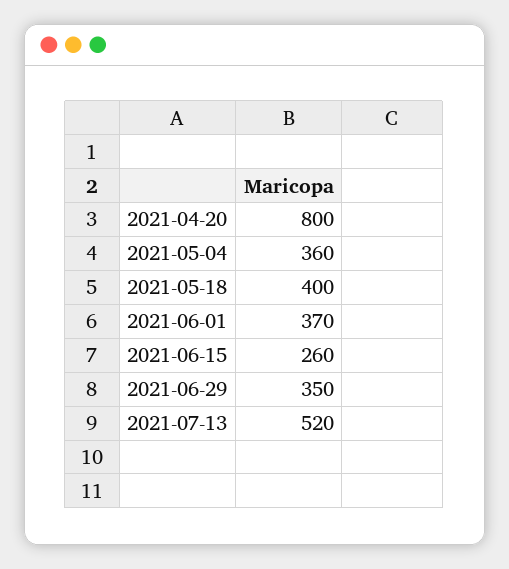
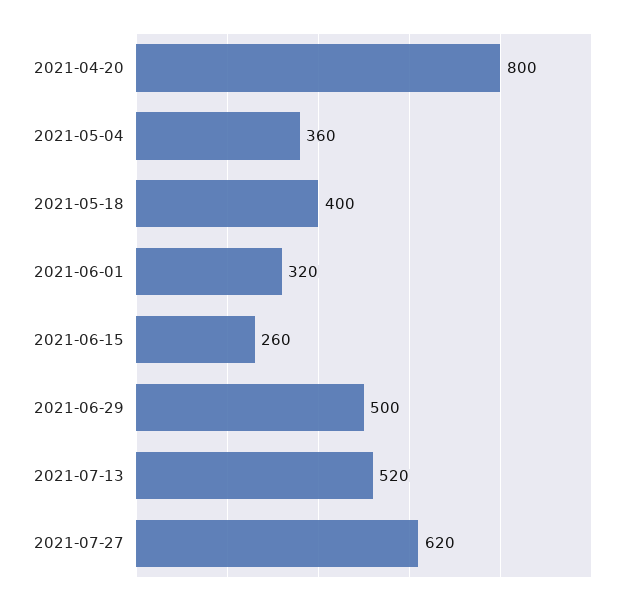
2021-06-01: 370 -> 320
2021-06-29: 350 -> 500
2021-07-27: none -> 620

